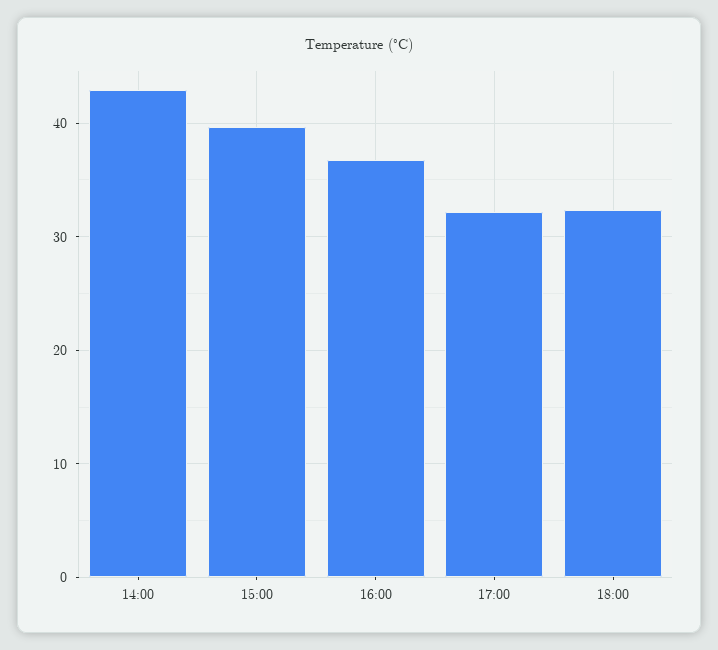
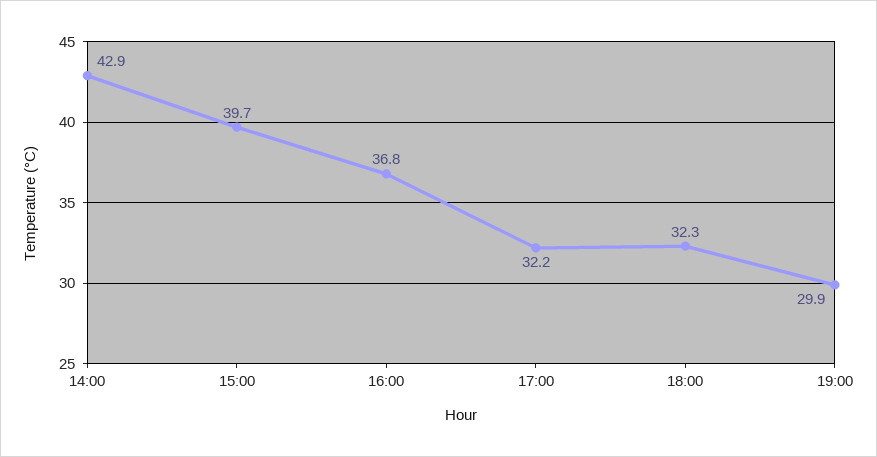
19:00: none -> 29.9

